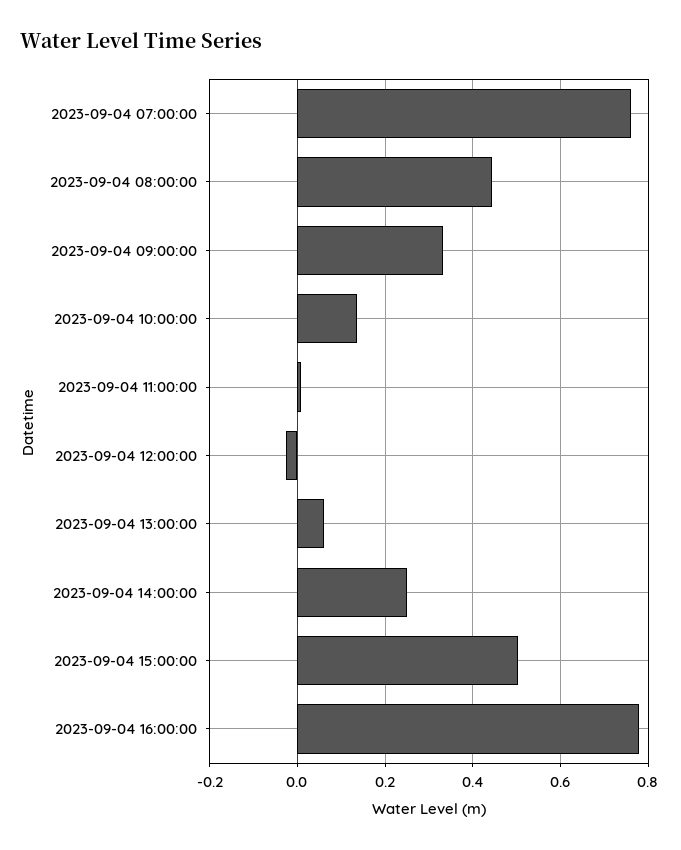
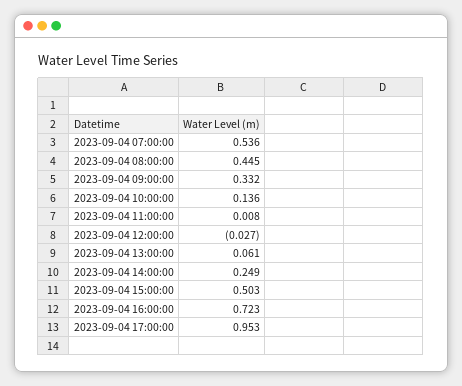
2023-09-04 07:00:00: 0.76 -> 0.536
2023-09-04 16:00:00: 0.78 -> 0.723
2023-09-04 17:00:00: none -> 0.953

